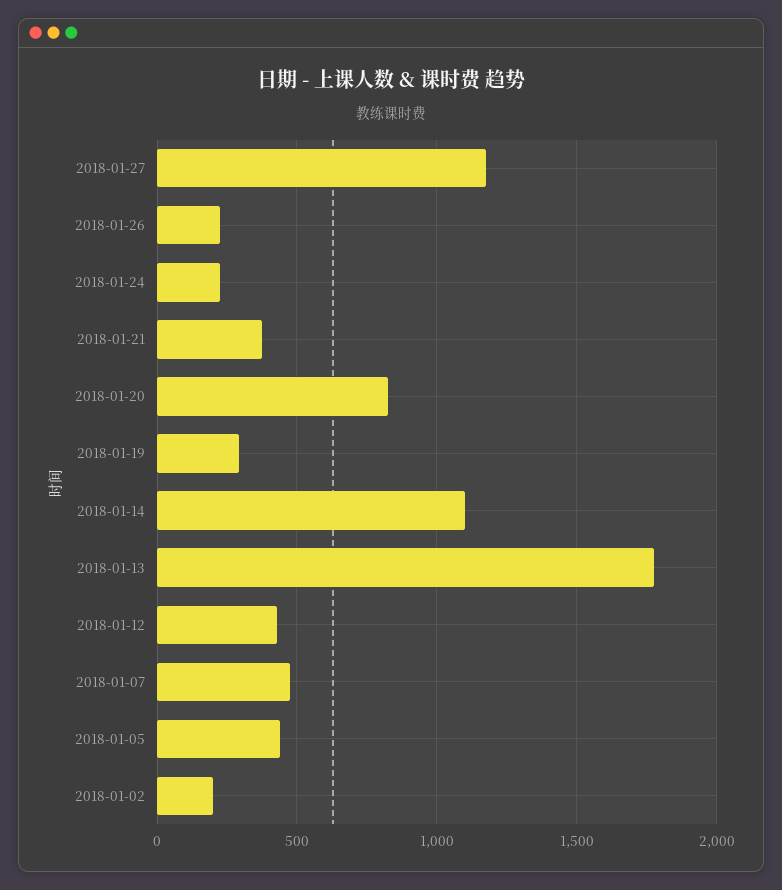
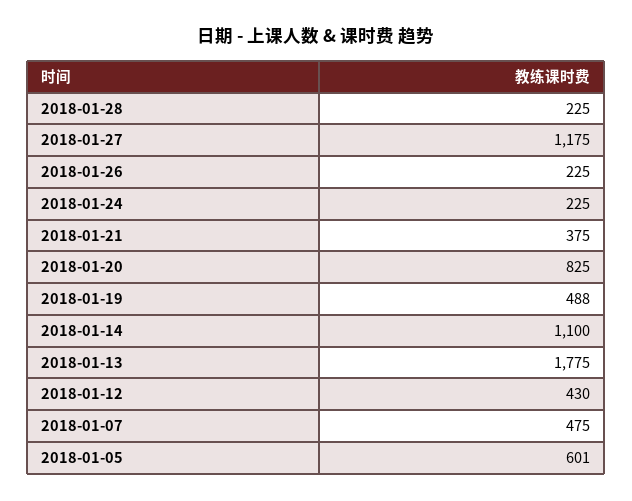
2018-01-19: 300 -> 488
2018-01-05: 450 -> 601
2018-01-02: 200 -> none
2018-01-28: none -> 225

